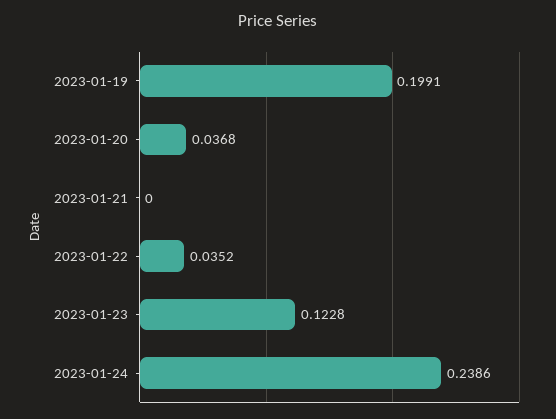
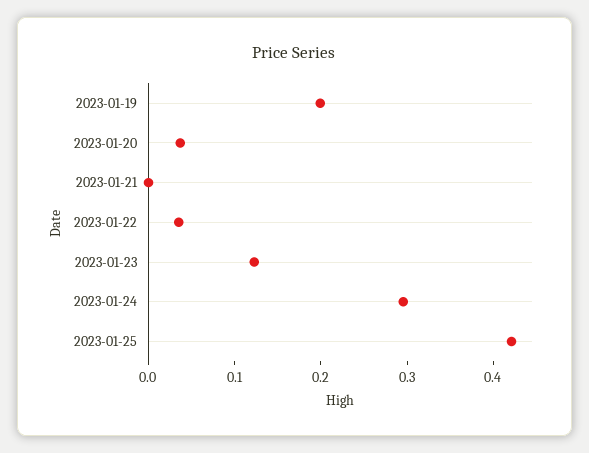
2023-01-24: 0.2386 -> 0.3
2023-01-25: none -> 0.42

